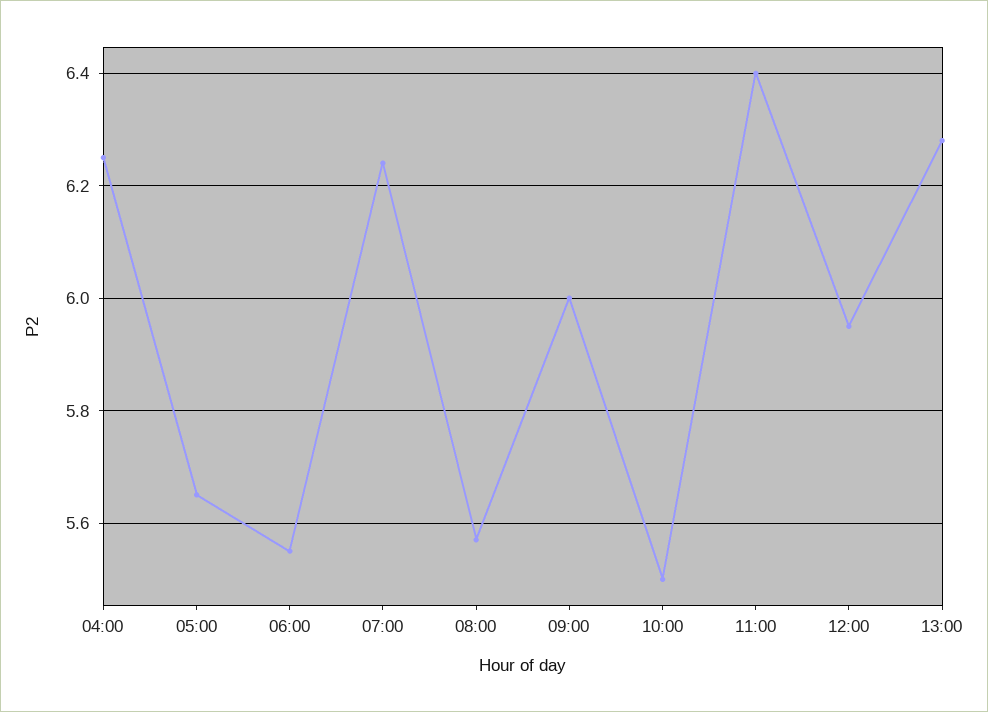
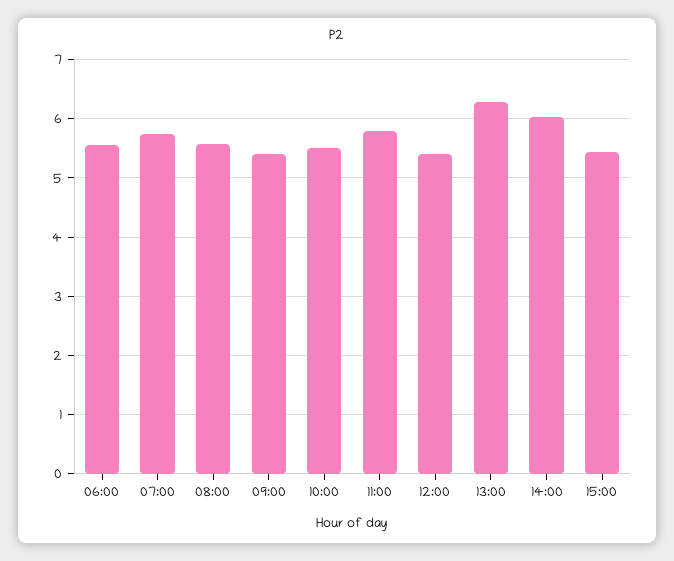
04:00: 6.25 -> none
05:00: 5.65 -> none
07:00: 6.25 -> 5.8
09:00: 6 -> 5.4
11:00: 6.4 -> 5.8
12:00: 5.95 -> 5.4
14:00: none -> 6
15:00: none -> 5.4

